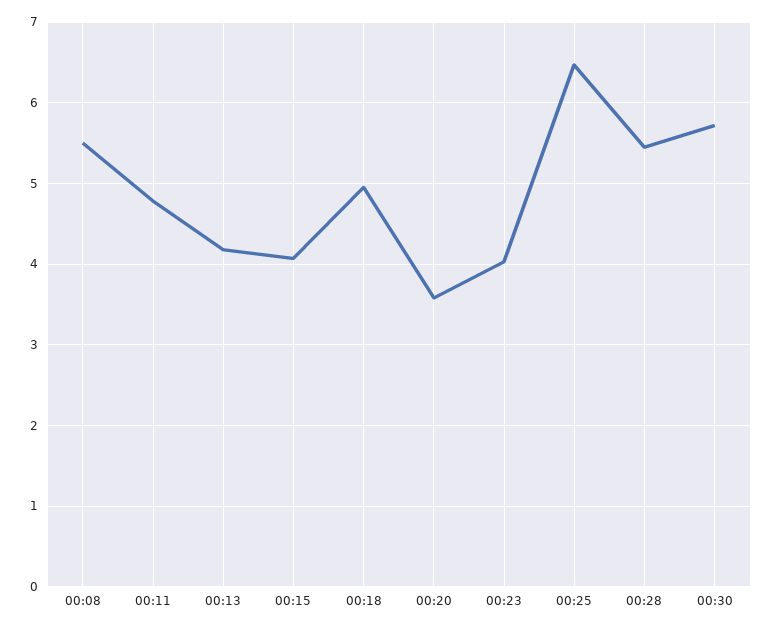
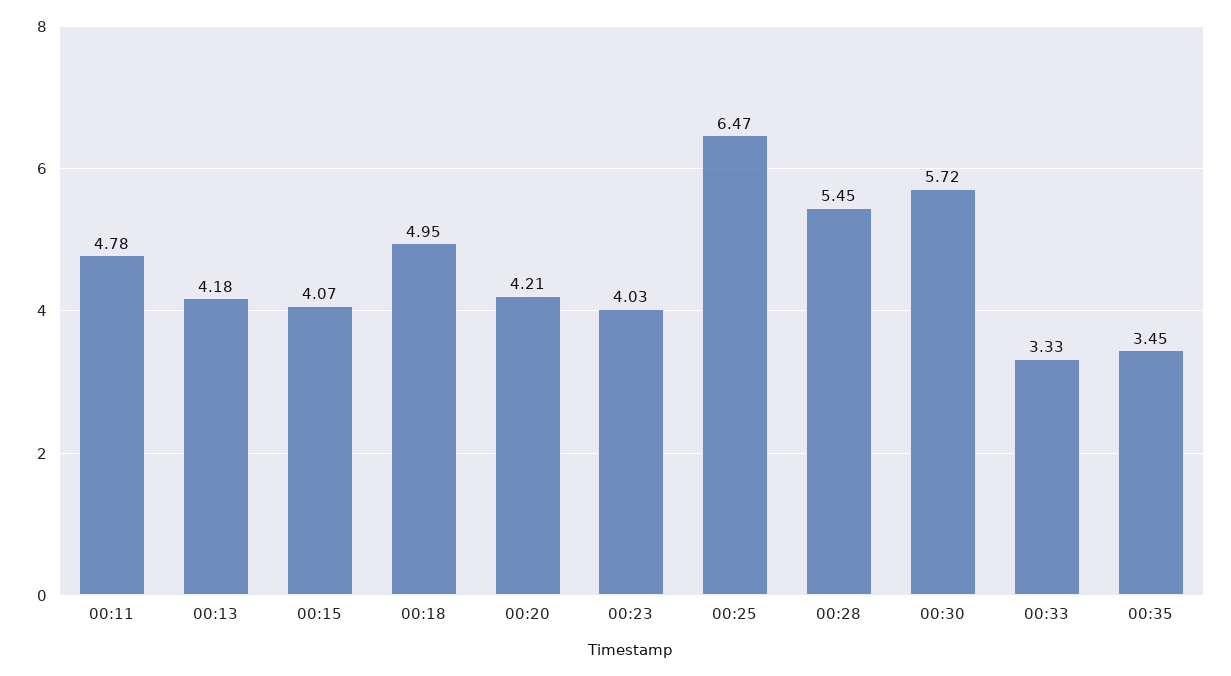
00:08: 5.5 -> none
00:20: 3.6 -> 4.21
00:33: none -> 3.33
00:35: none -> 3.45

